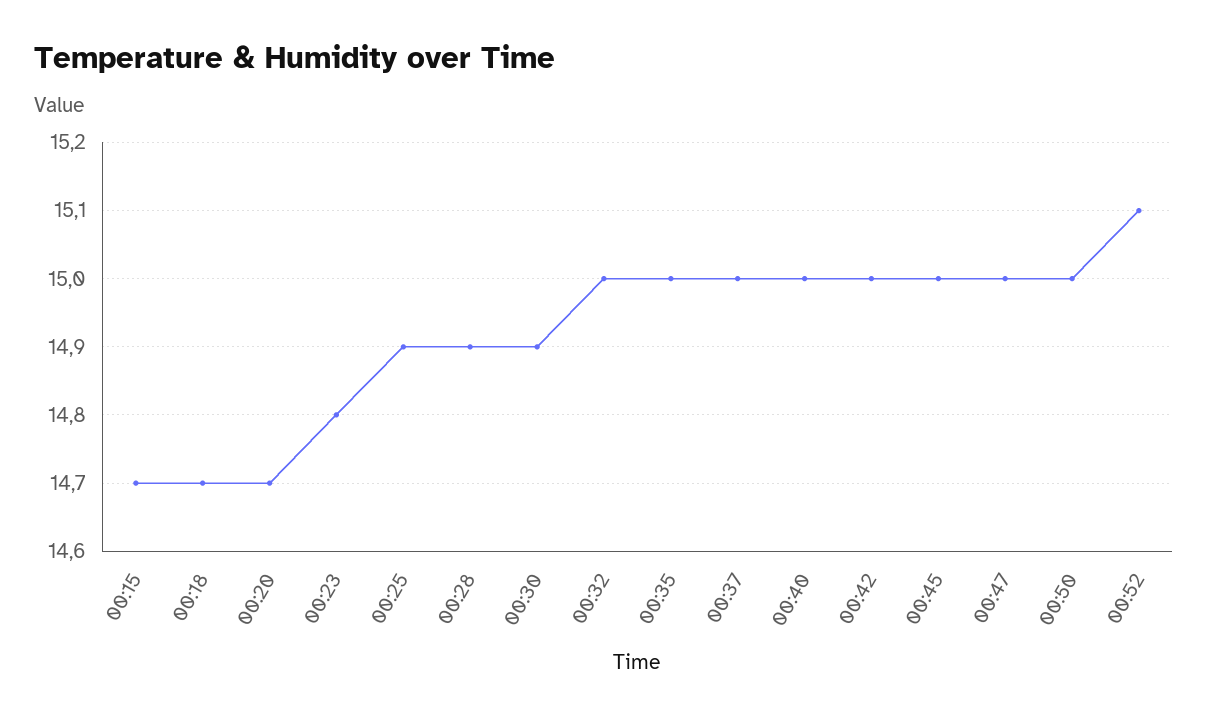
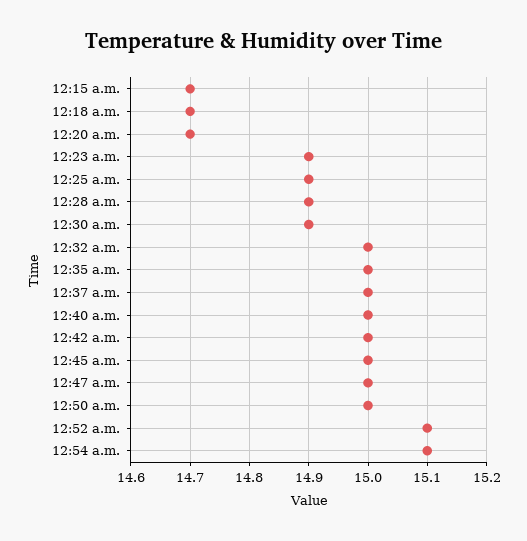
00:23: 14.8 -> 14.9
12:54 a.m.: none -> 15.1

